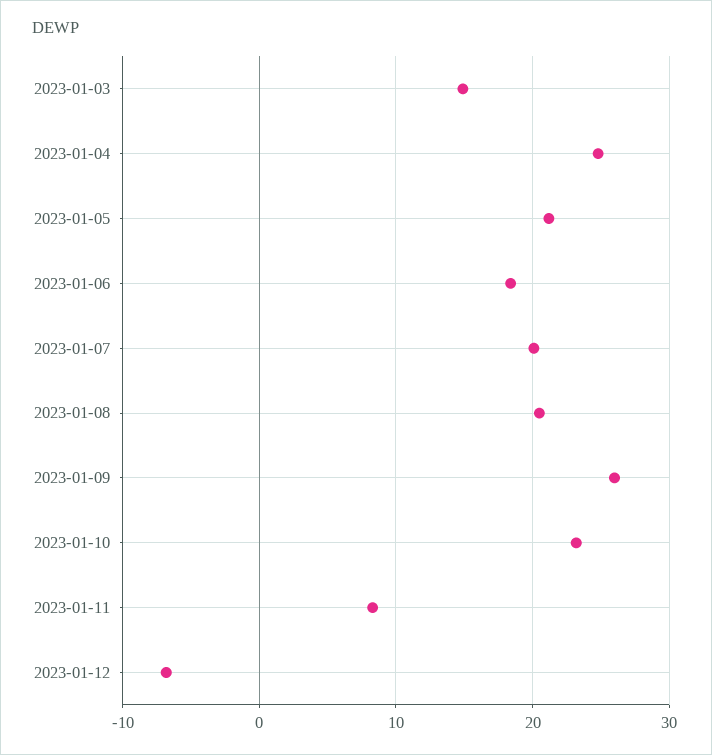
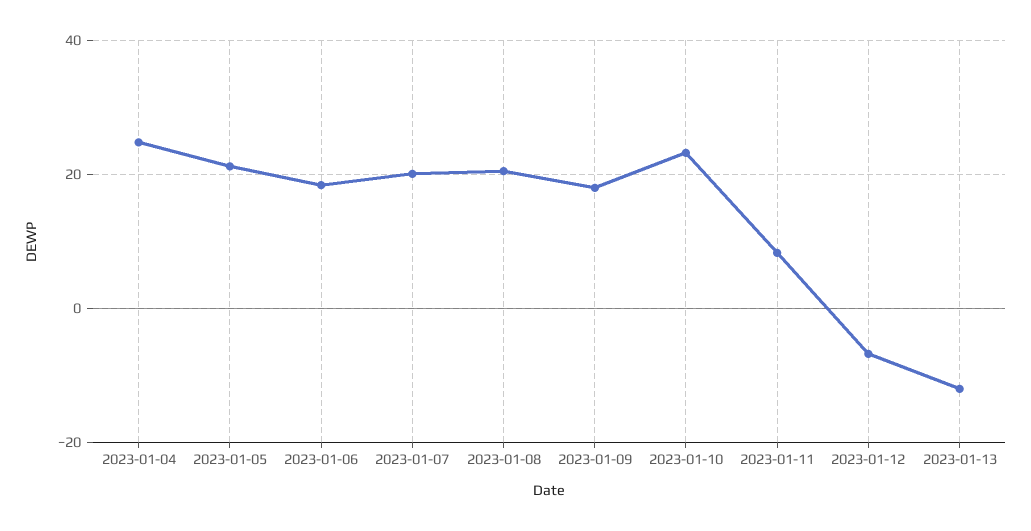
2023-01-03: 15 -> none
2023-01-09: 26 -> 18
2023-01-13: none -> -12

